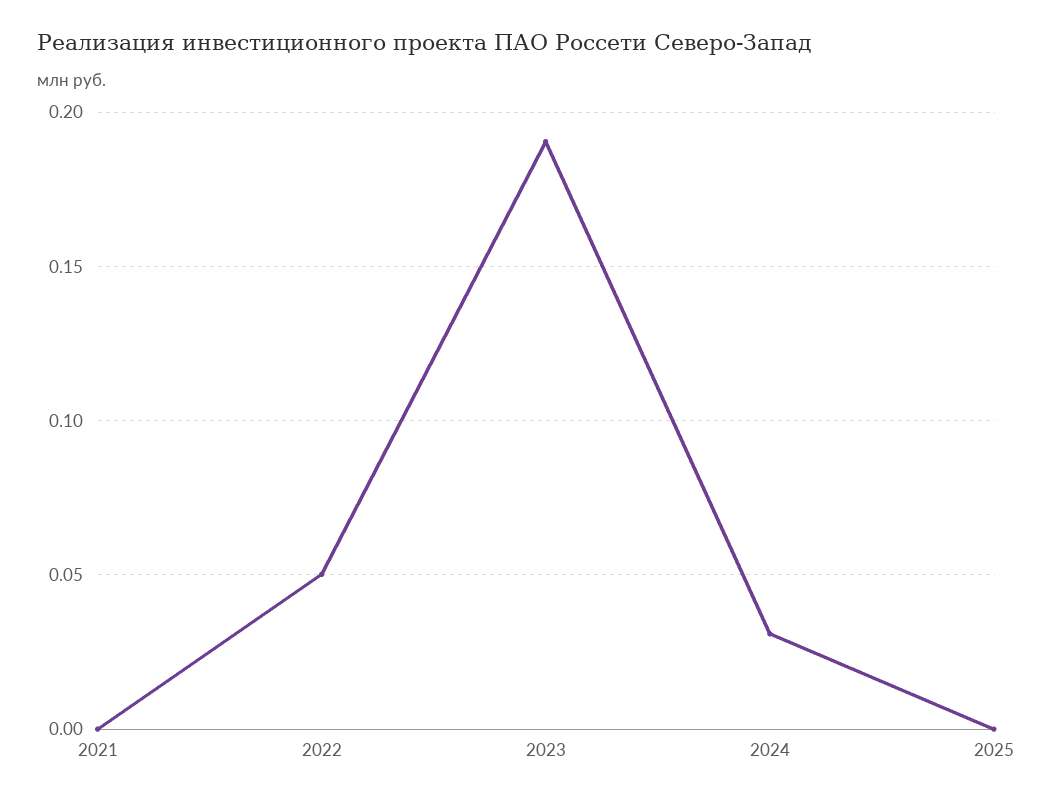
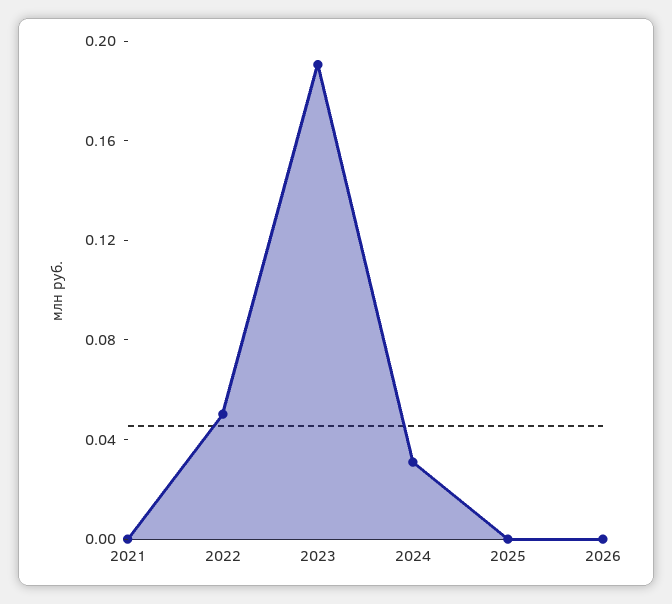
2026: none -> 0

